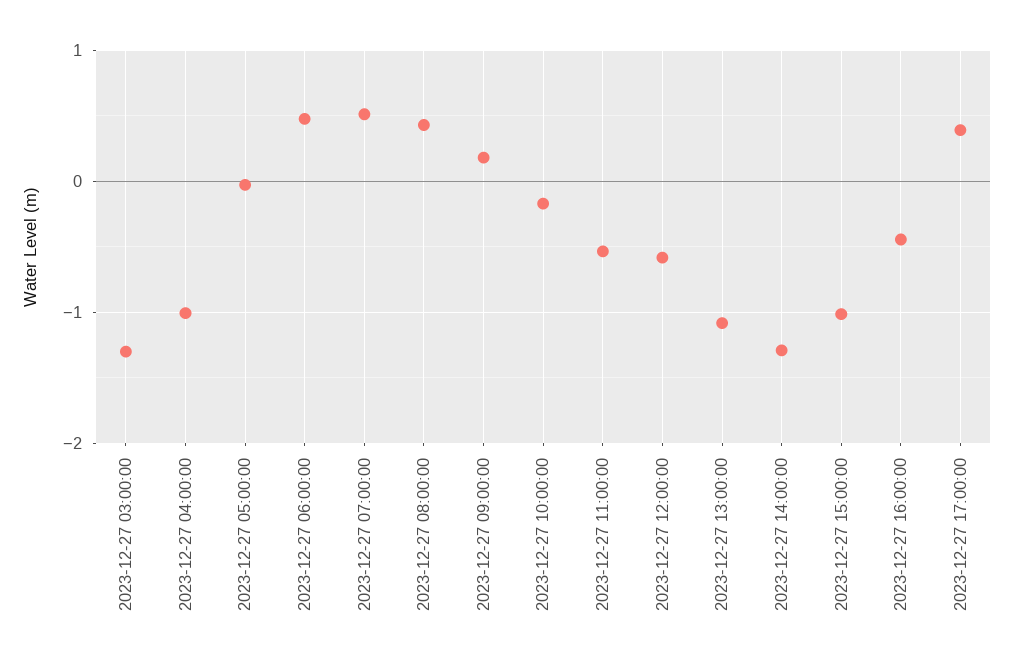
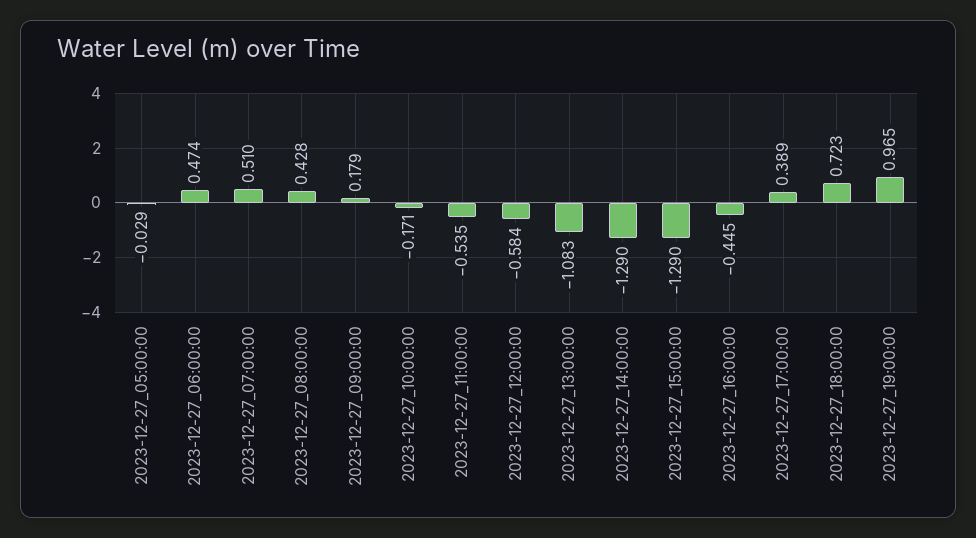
2023-12-27 03:00:00: -1.3 -> none
2023-12-27 04:00:00: -1 -> none
2023-12-27 15:00:00: -1 -> -1.29
2023-12-27_18:00:00: none -> 0.723
2023-12-27_19:00:00: none -> 0.965

